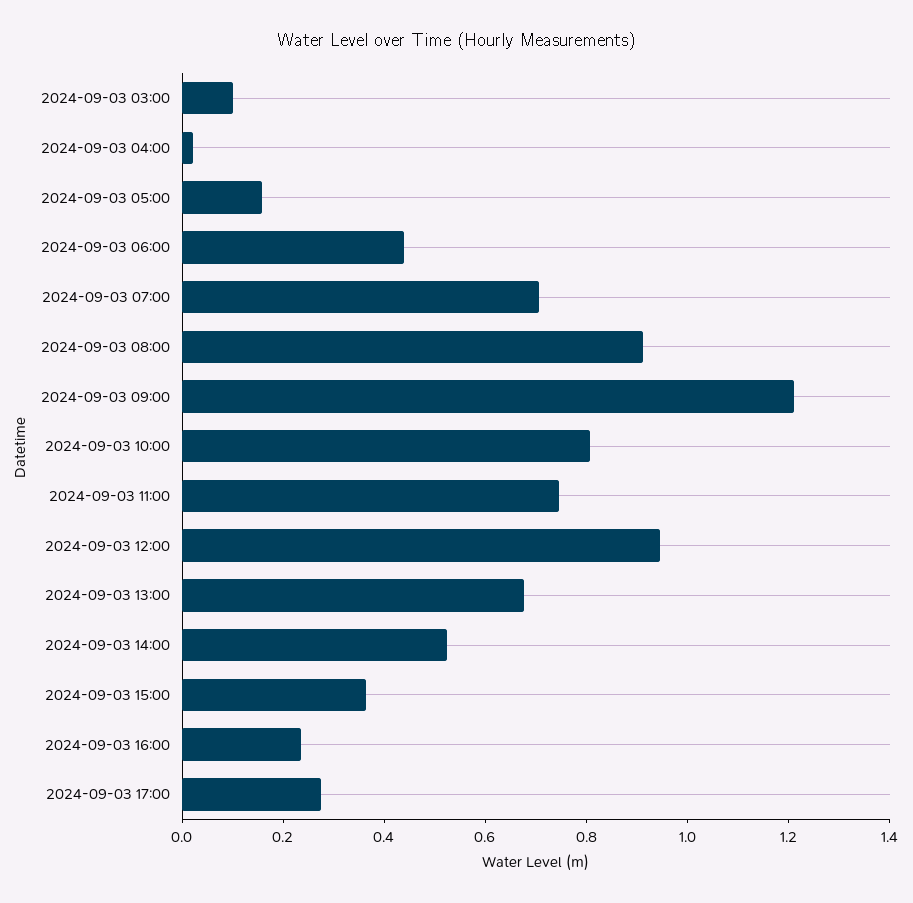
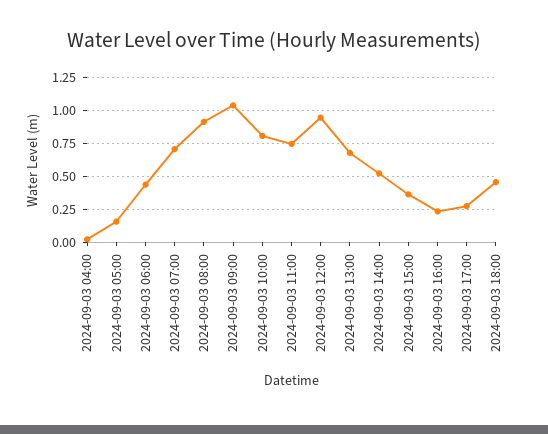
2024-09-03 03:00: 0.1 -> none
2024-09-03 09:00: 1.2 -> 1.05
2024-09-03 18:00: none -> 0.45

